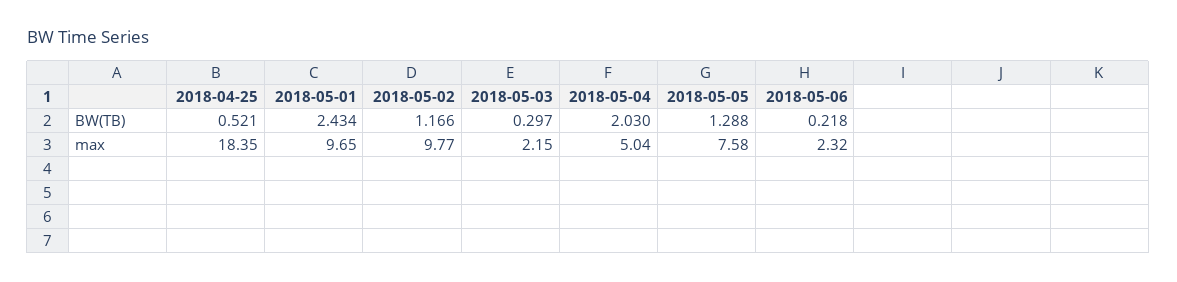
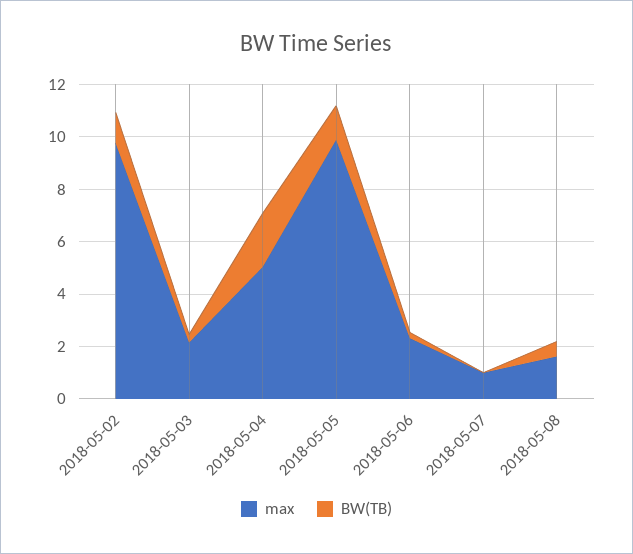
BW(TB), 2018-04-25: 0.521 -> none
BW(TB), 2018-05-01: 2.434 -> none
max, 2018-04-25: 18.35 -> none
max, 2018-05-01: 9.65 -> none
max, 2018-05-05: 7.58 -> 10
max, 2018-05-07: none -> 1
BW(TB), 2018-05-07: none -> 0
max, 2018-05-08: none -> 1.5
BW(TB), 2018-05-08: none -> 0.5

